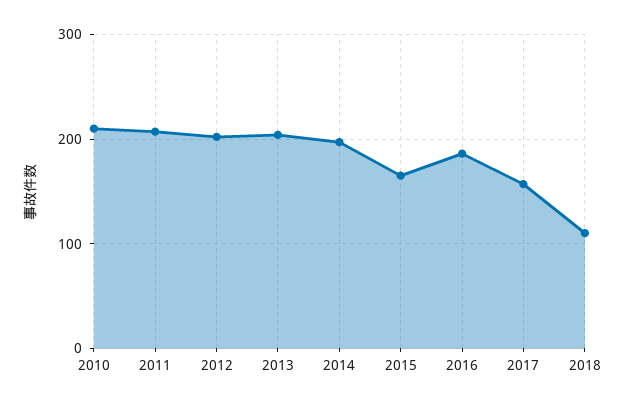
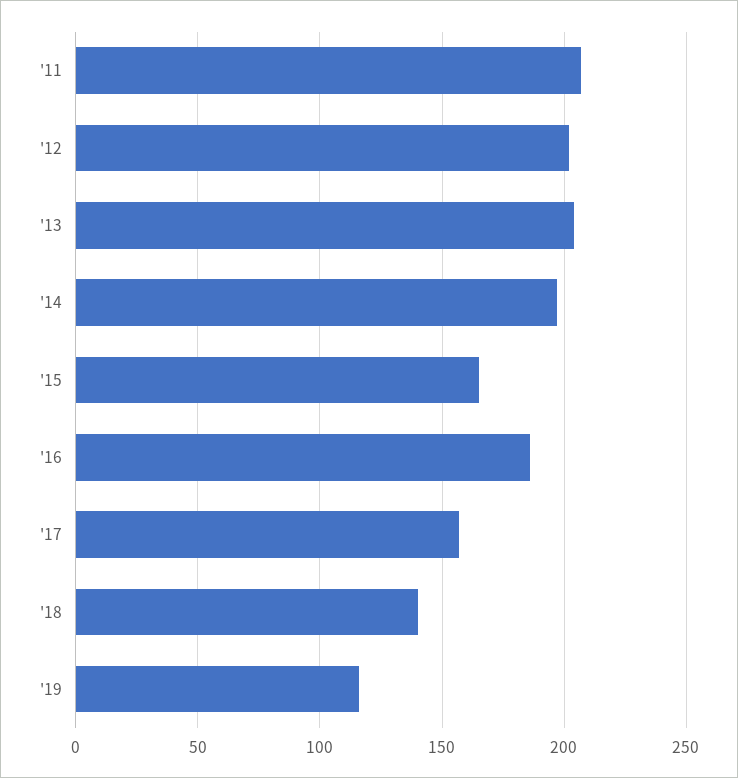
2010: 210 -> none
2018: 110 -> 140
'19: none -> 115

